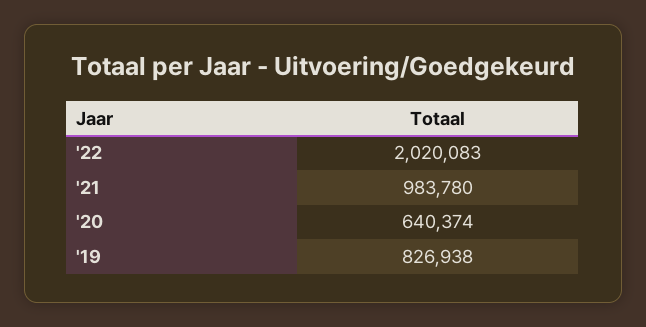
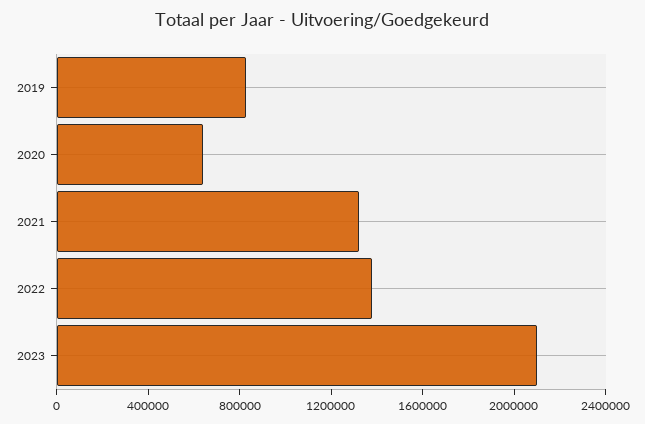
'22: 2020083 -> 1400000
'21: 983780 -> 1300000
2023: none -> 2100000

